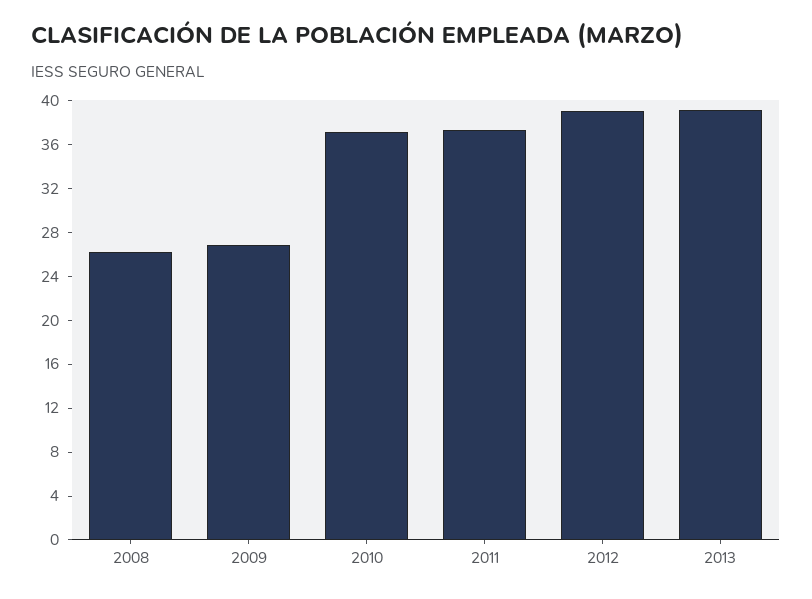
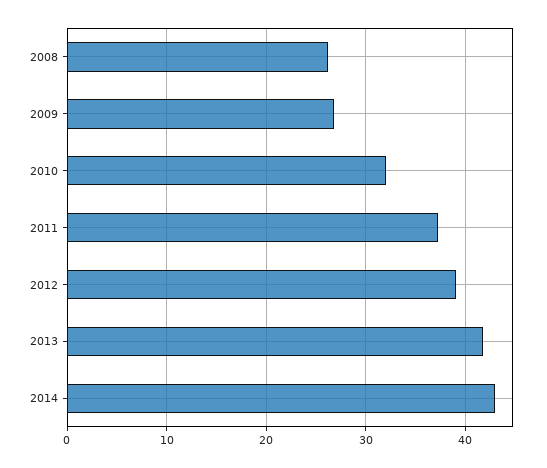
2010: 37 -> 32
2013: 39 -> 42
2014: none -> 43

